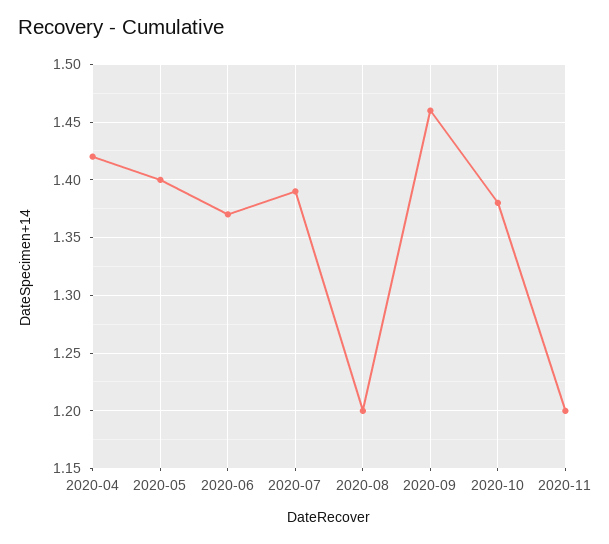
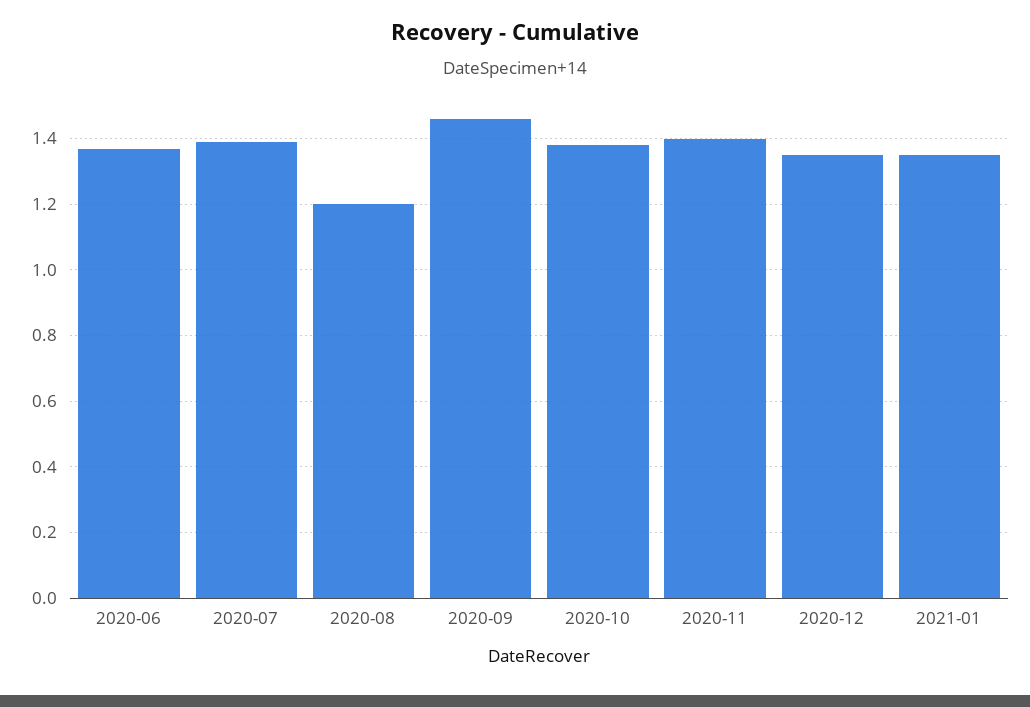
2020-04: 1.42 -> none
2020-05: 1.4 -> none
2020-11: 1.2 -> 1.4
2020-12: none -> 1.35
2021-01: none -> 1.35

